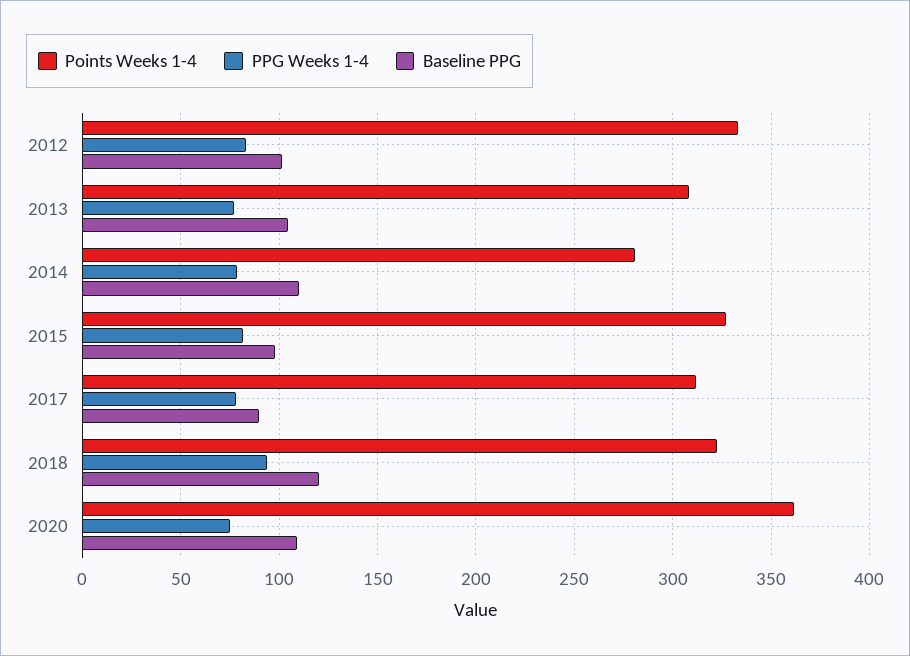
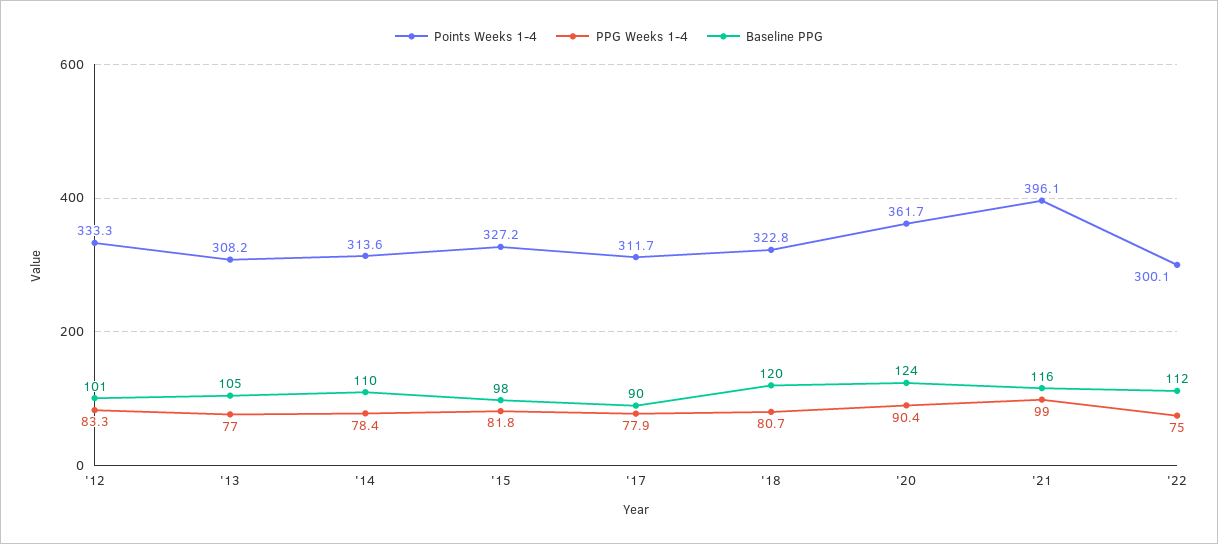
Points Weeks 1-4, 2014: 280 -> 313.6
PPG Weeks 1-4, 2018: 95 -> 80.7
PPG Weeks 1-4, 2020: 75 -> 90.4
Baseline PPG, 2020: 110 -> 124
Points Weeks 1-4, '21: none -> 396.1
PPG Weeks 1-4, '21: none -> 99
Baseline PPG, '21: none -> 116
Points Weeks 1-4, '22: none -> 300.1
PPG Weeks 1-4, '22: none -> 75
Baseline PPG, '22: none -> 112

